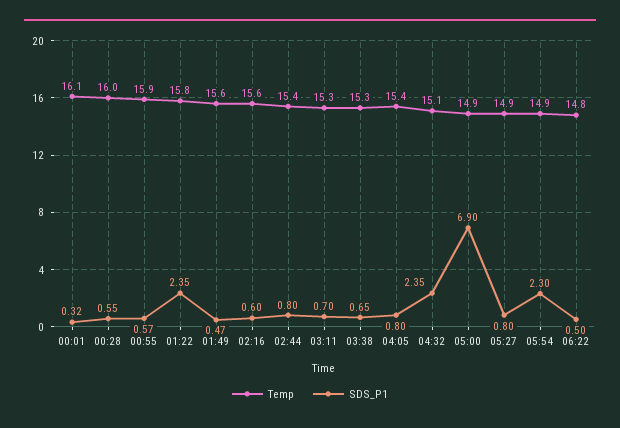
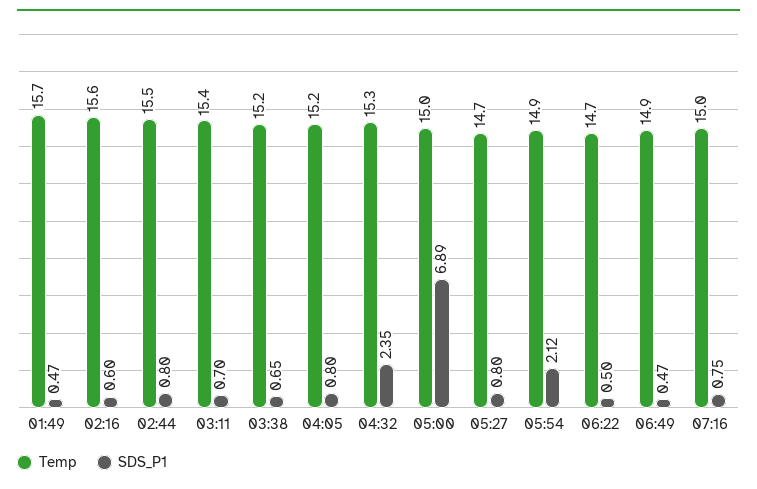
Temp, 00:01: 16.1 -> none
SDS_P1, 00:01: 0.32 -> none
Temp, 00:28: 16 -> none
SDS_P1, 00:28: 0.55 -> none
Temp, 00:55: 15.9 -> none
SDS_P1, 00:55: 0.57 -> none
Temp, 01:22: 15.8 -> none
SDS_P1, 01:22: 2.35 -> none
Temp, 01:49: 15.6 -> 15.7
Temp, 02:44: 15.4 -> 15.5
Temp, 03:11: 15.3 -> 15.4
Temp, 03:38: 15.3 -> 15.2
Temp, 04:05: 15.4 -> 15.2
Temp, 04:32: 15.1 -> 15.3
Temp, 05:00: 14.9 -> 15
SDS_P1, 05:00: 6.9 -> 6.89
Temp, 05:27: 14.9 -> 14.7
SDS_P1, 05:54: 2.3 -> 2.12
Temp, 06:22: 14.8 -> 14.7
Temp, 06:49: none -> 14.9
SDS_P1, 06:49: none -> 0.47
Temp, 07:16: none -> 15
SDS_P1, 07:16: none -> 0.75

